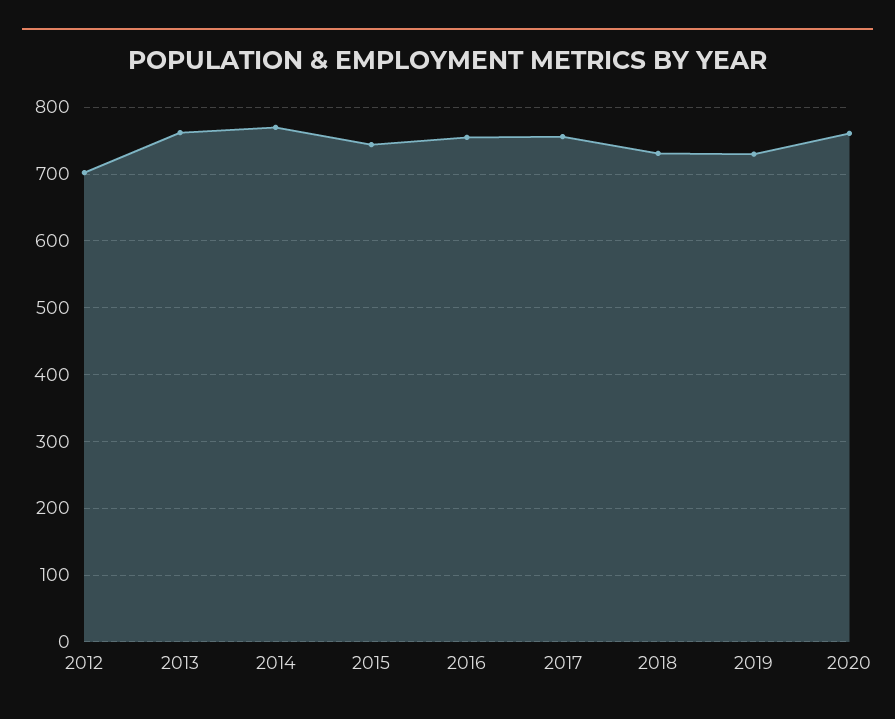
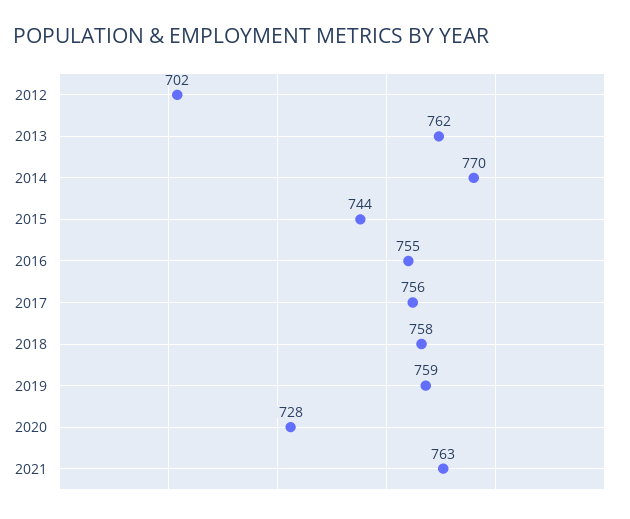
2018: 730 -> 758
2019: 730 -> 759
2020: 760 -> 728
2021: none -> 763

